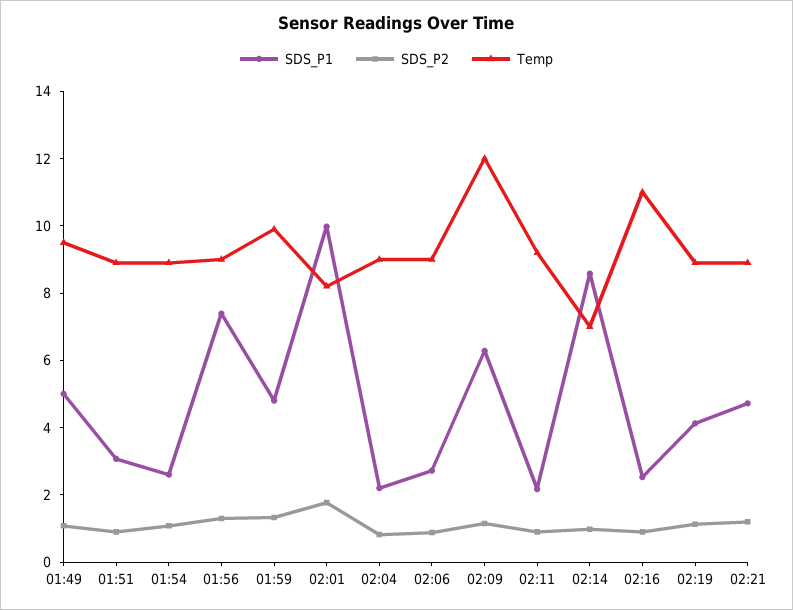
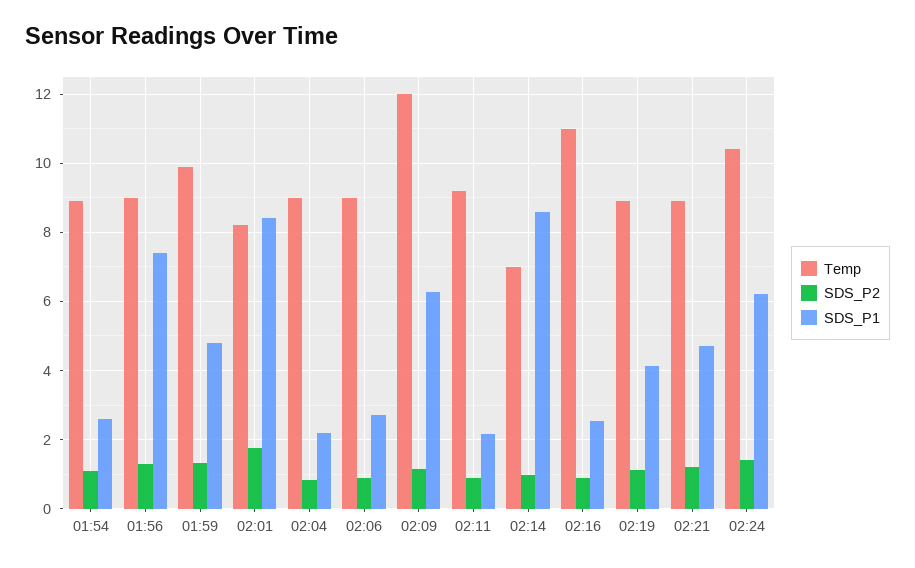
SDS_P1, 01:49: 5 -> none
SDS_P2, 01:49: 1 -> none
Temp, 01:49: 9.5 -> none
SDS_P1, 01:51: 3 -> none
SDS_P2, 01:51: 1 -> none
Temp, 01:51: 9 -> none
SDS_P1, 02:01: 10 -> 8.4
Temp, 02:24: none -> 10.4
SDS_P2, 02:24: none -> 1.4
SDS_P1, 02:24: none -> 6.2

